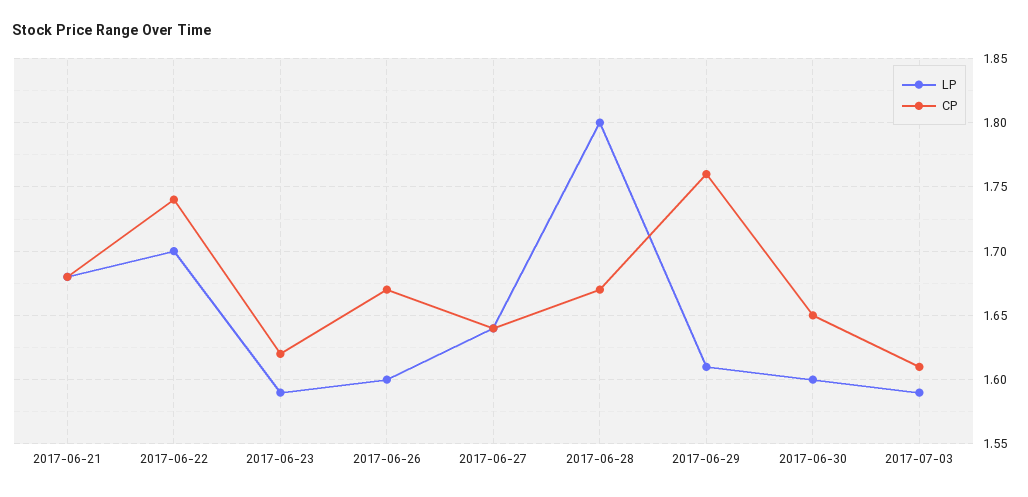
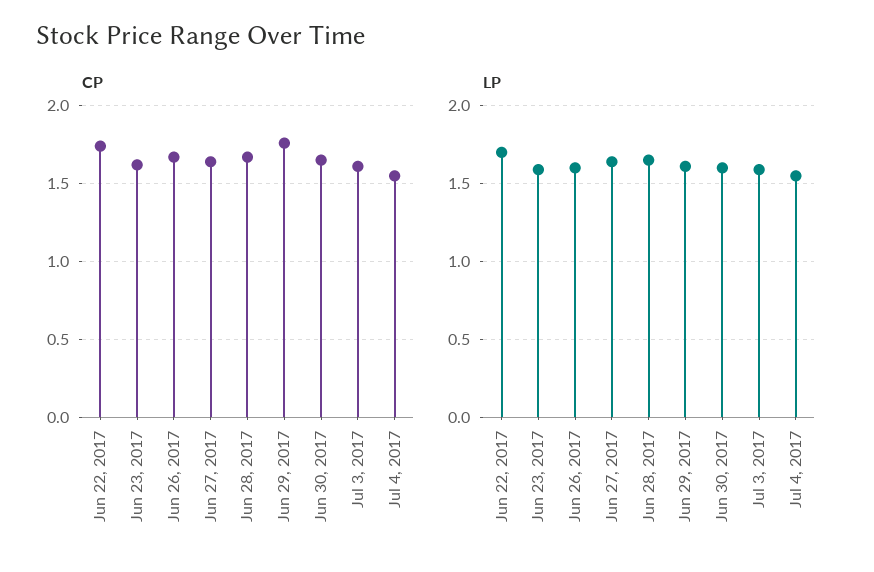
LP, 2017-06-21: 1.68 -> none
CP, 2017-06-21: 1.68 -> none
LP, 2017-06-28: 1.8 -> 1.65
CP, Jul 4, 2017: none -> 1.55
LP, Jul 4, 2017: none -> 1.55

